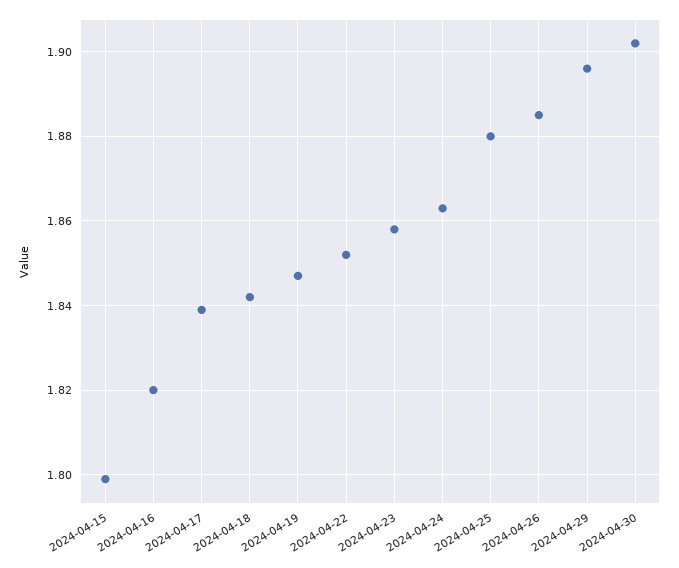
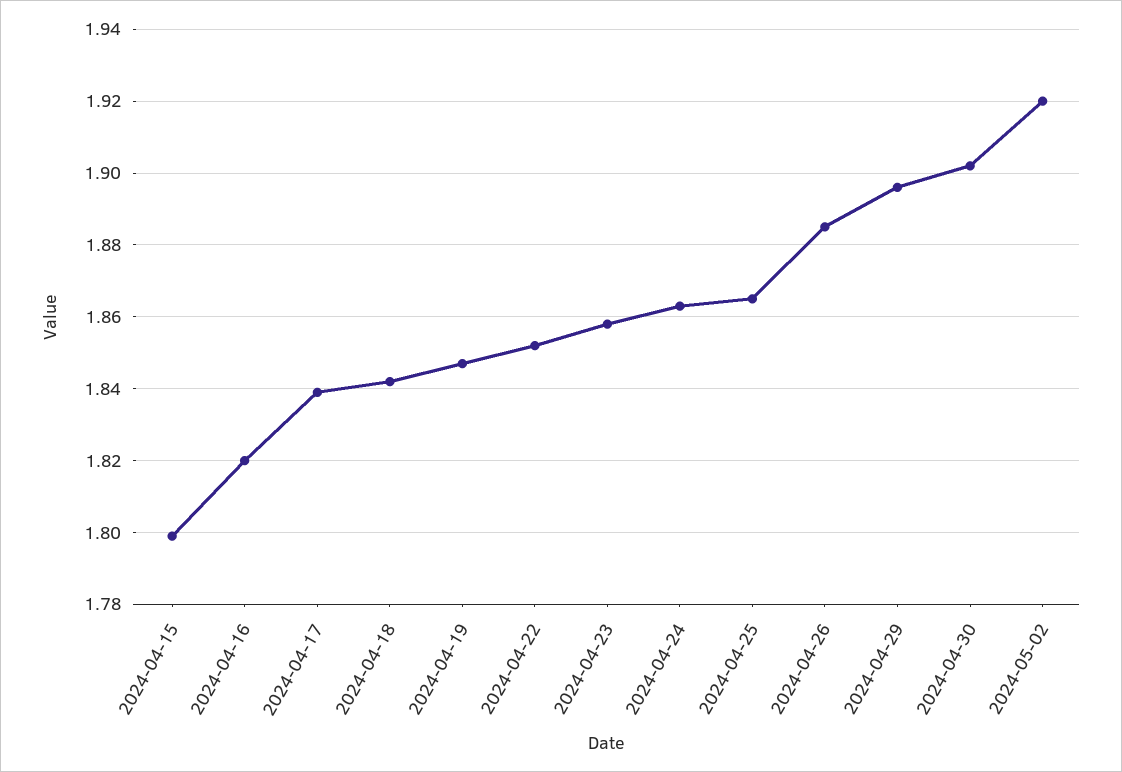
2024-04-25: 1.88 -> 1.865
2024-05-02: none -> 1.92

